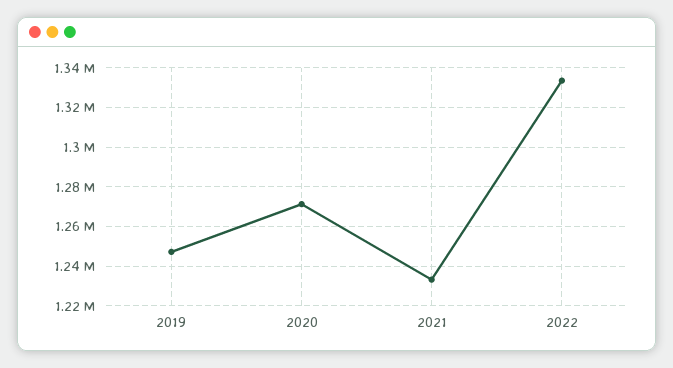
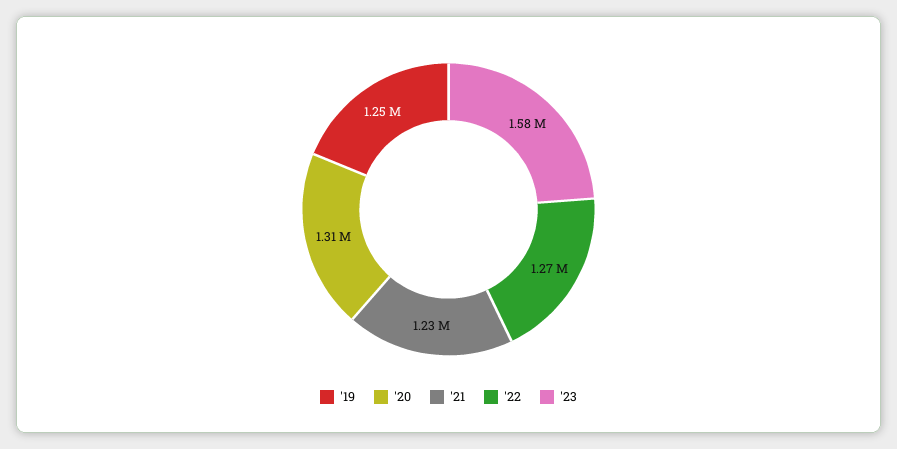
2020: 1270000 -> 1310000
2022: 1335000 -> 1270000
'23: none -> 1580000

